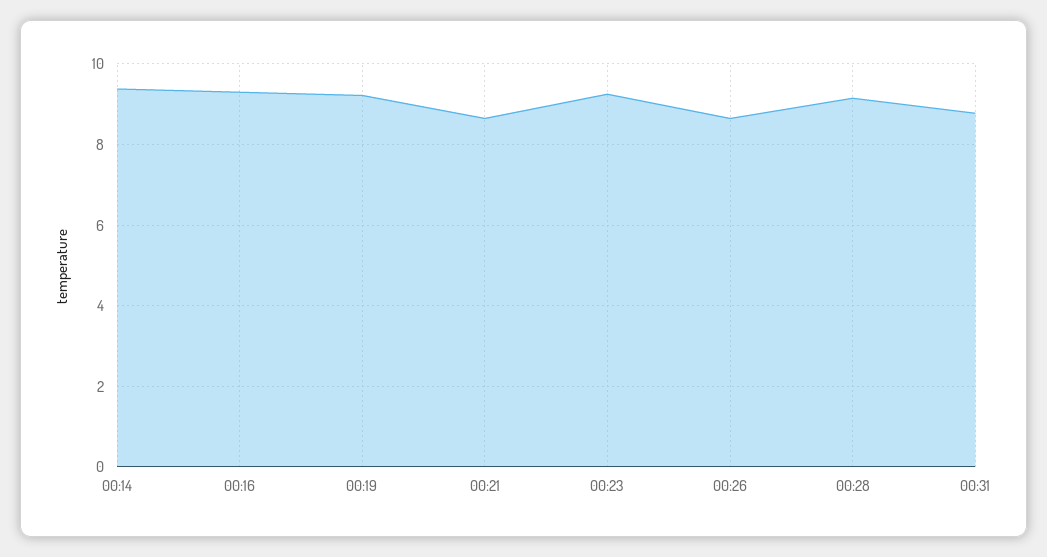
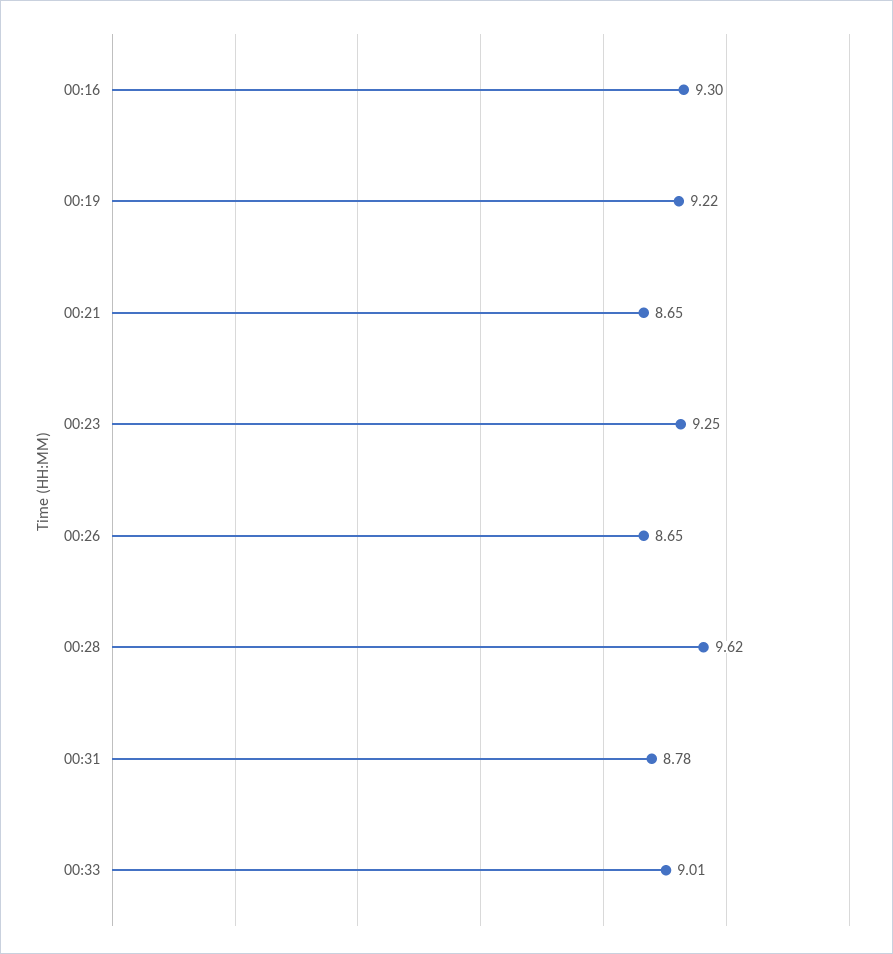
00:14: 9.4 -> none
00:28: 9.2 -> 9.62
00:33: none -> 9.01

